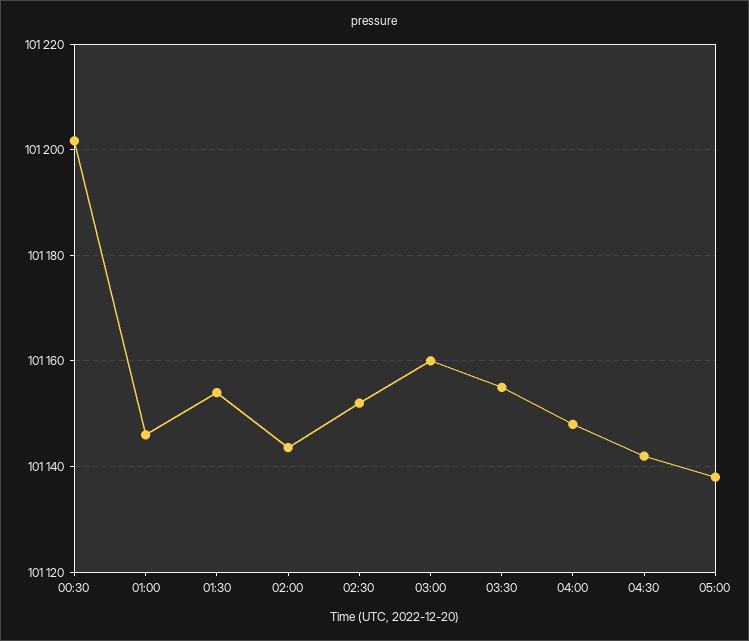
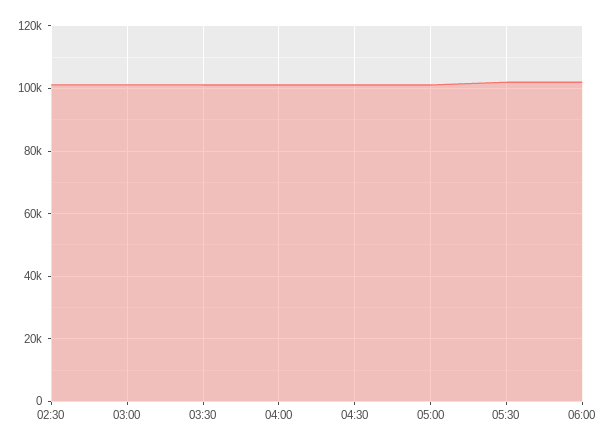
00:30: 101202 -> none
01:00: 101146 -> none
01:30: 101154 -> none
02:00: 101144 -> none
05:30: none -> 102000
06:00: none -> 102000

